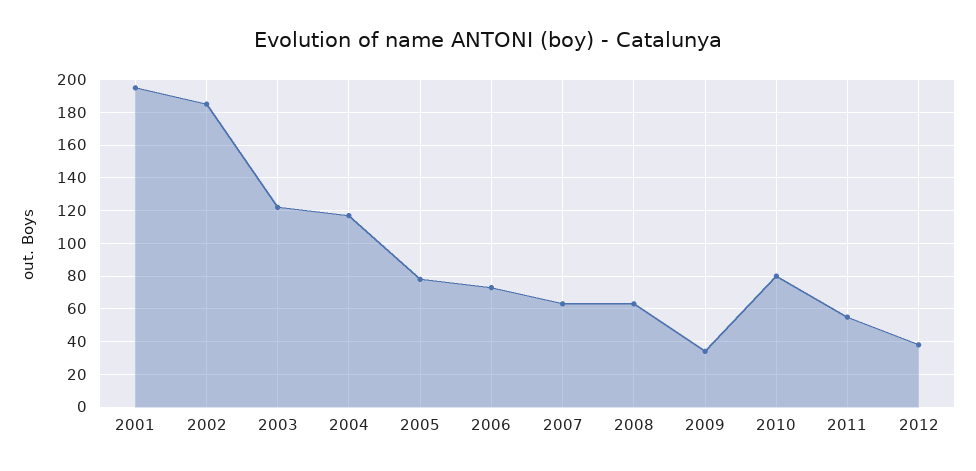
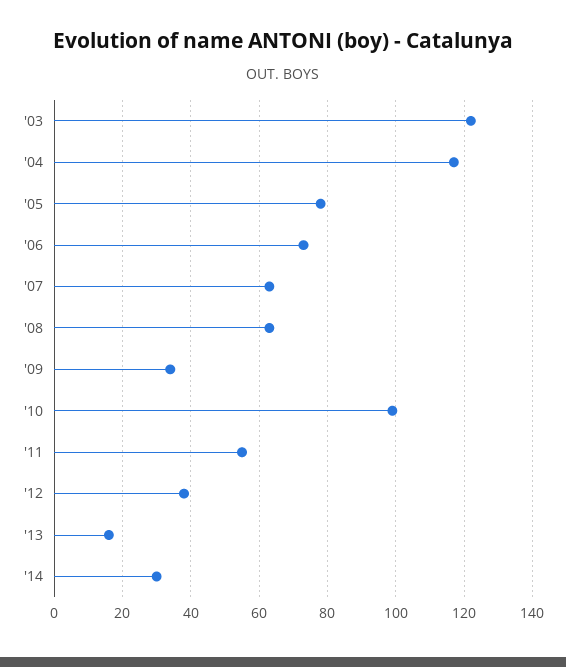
2001: 195 -> none
2002: 185 -> none
2010: 80 -> 100
'13: none -> 15
'14: none -> 30

